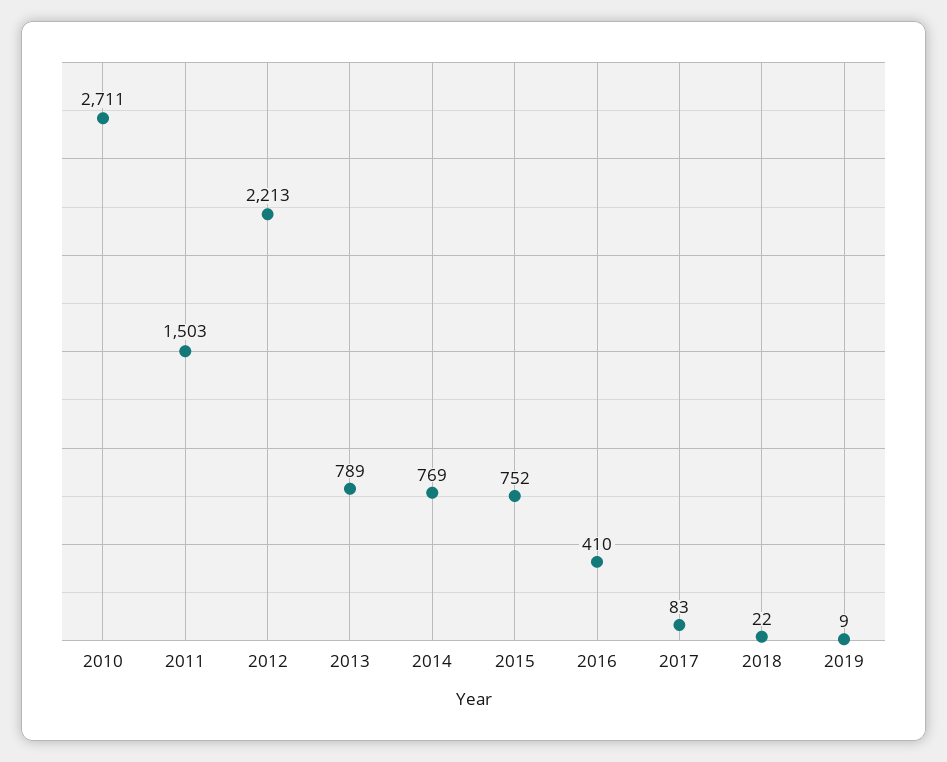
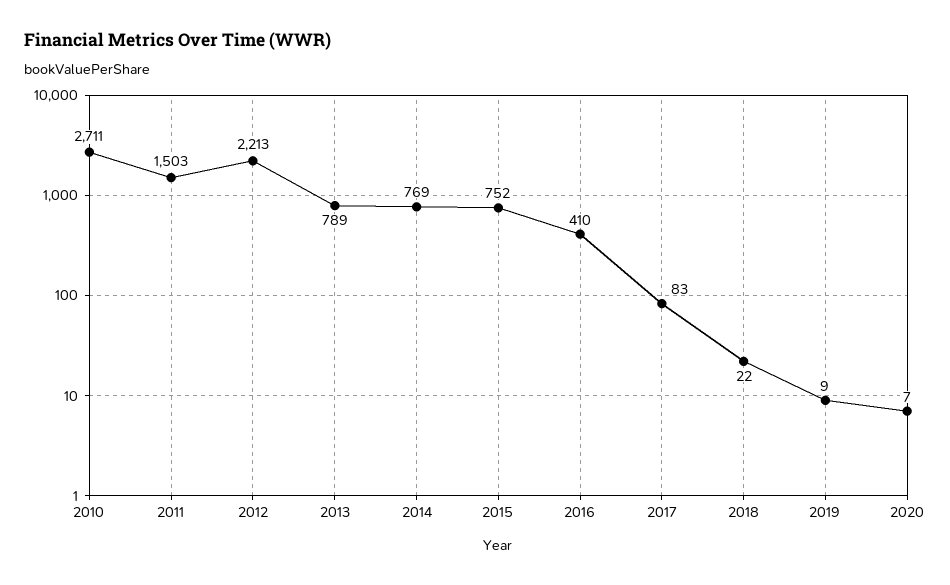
2020: none -> 7

